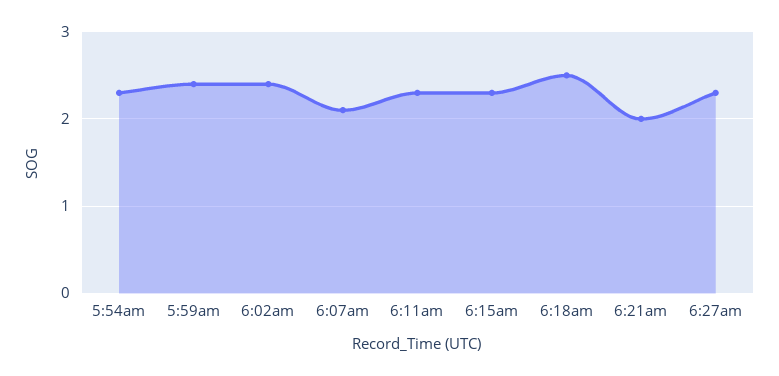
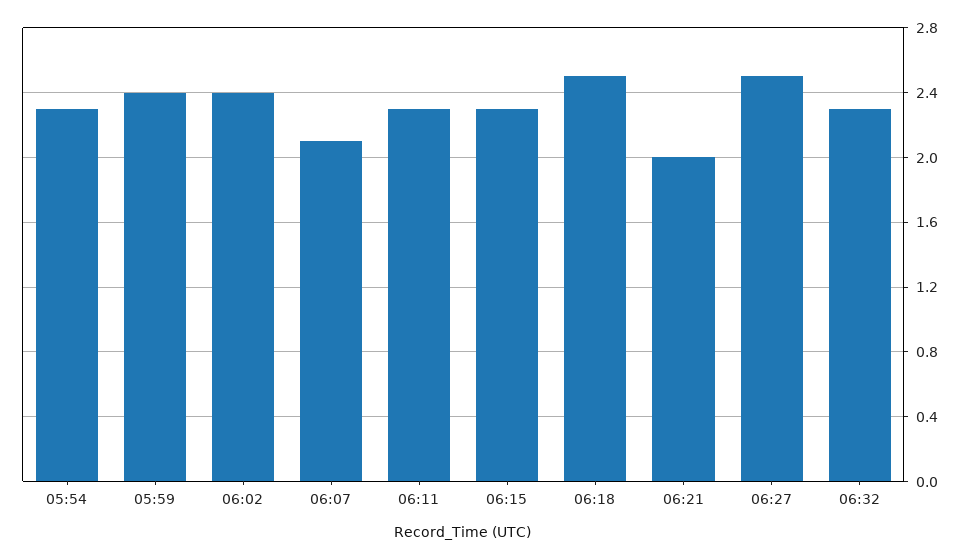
6:27am: 2.3 -> 2.5
06:32: none -> 2.3

